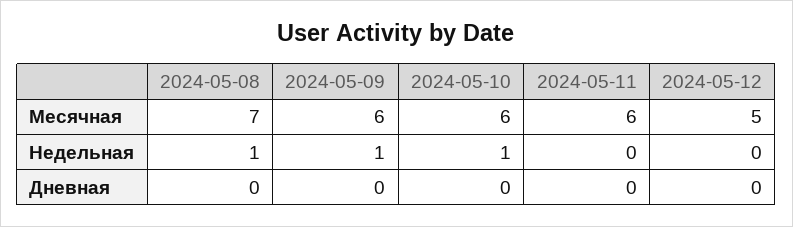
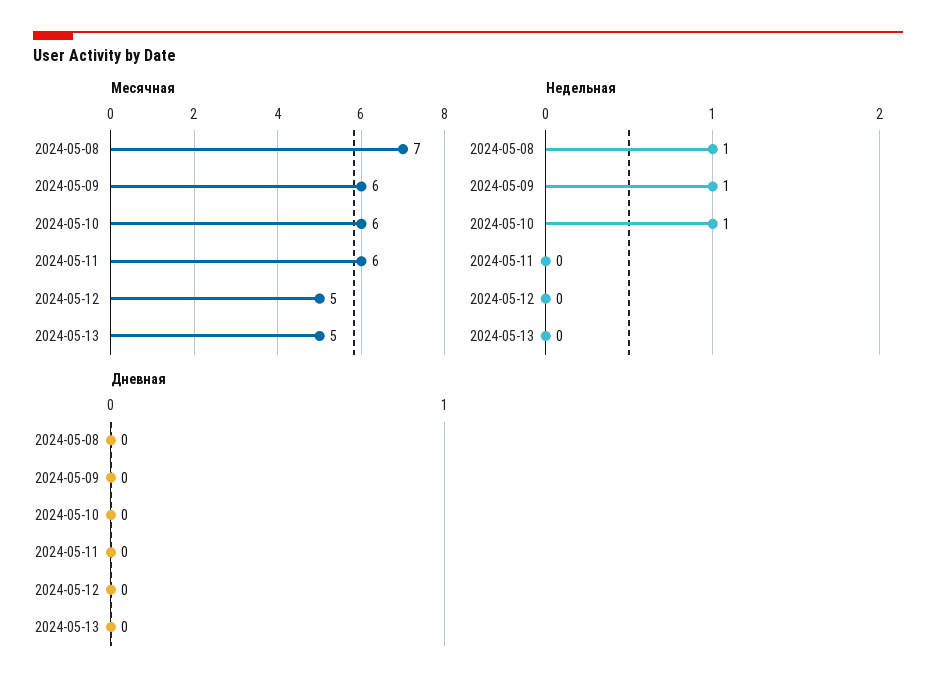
Месячная, 2024-05-13: none -> 5
Недельная, 2024-05-13: none -> 0
Дневная, 2024-05-13: none -> 0

